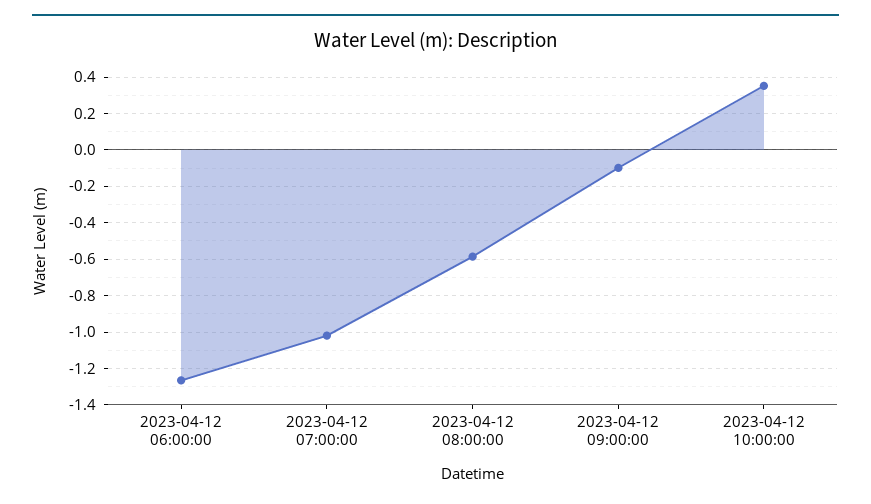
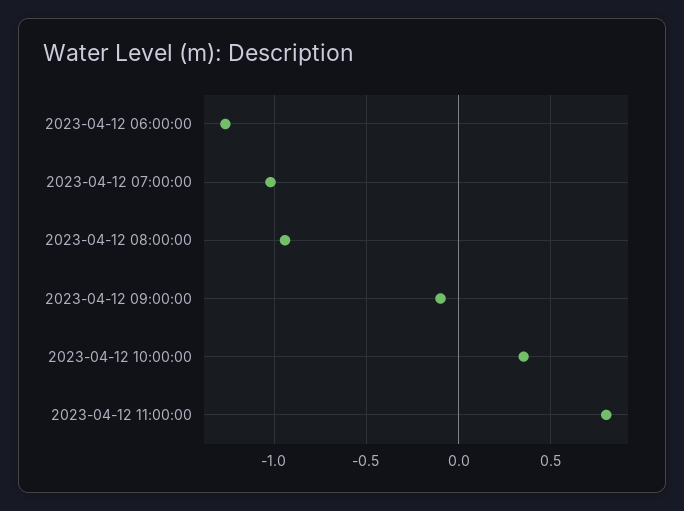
2023-04-12 08:00:00: -0.6 -> -0.95
2023-04-12 11:00:00: none -> 0.8

